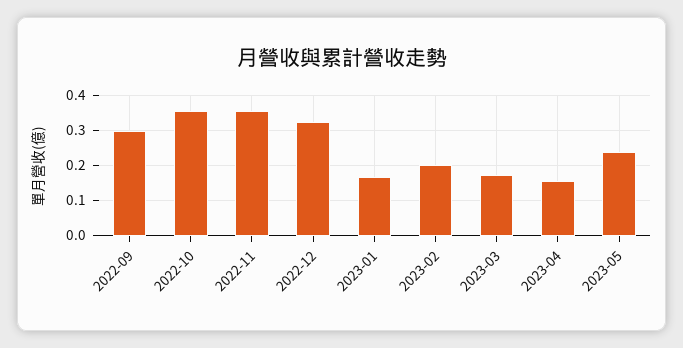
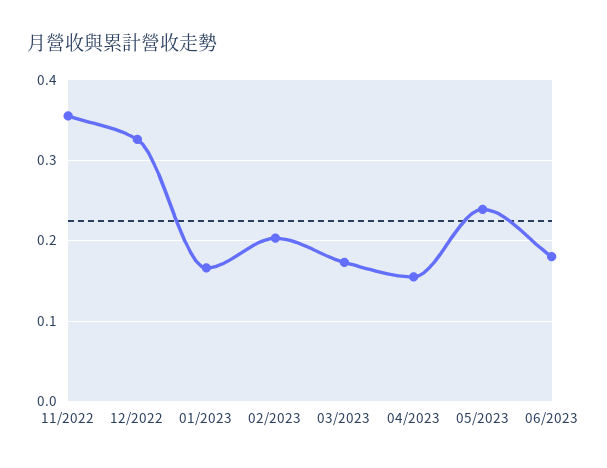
2022-09: 0.3 -> none
2022-10: 0.36 -> none
06/2023: none -> 0.18

